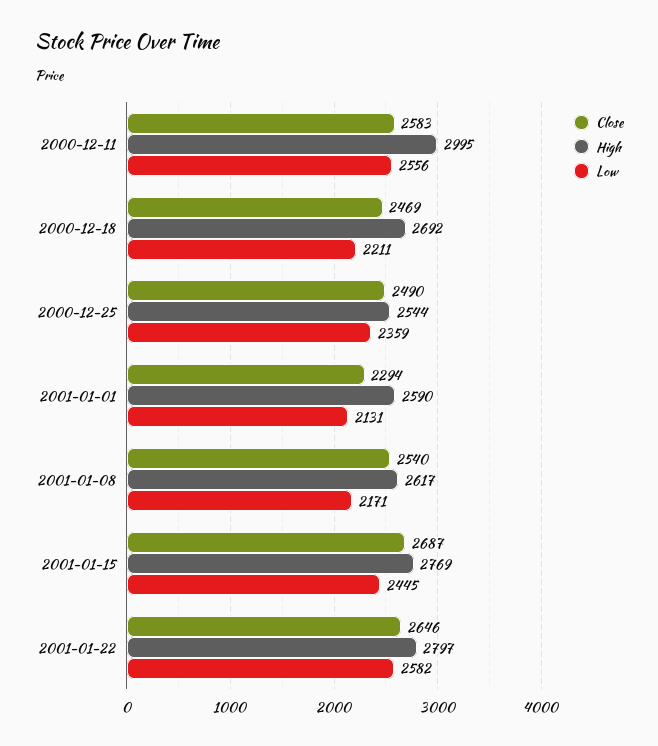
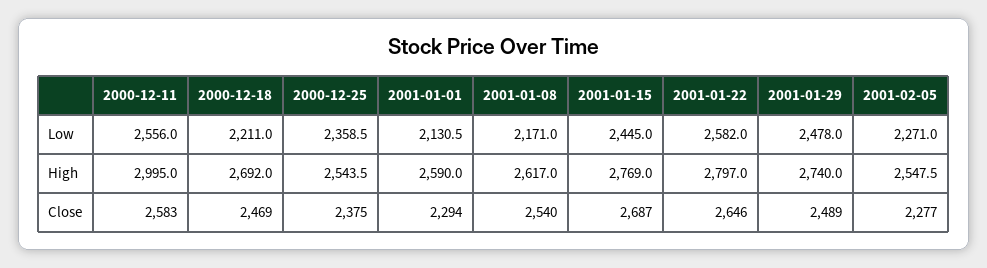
Close, 2000-12-25: 2490 -> 2375
Low, 2001-01-29: none -> 2478
Low, 2001-02-05: none -> 2271
High, 2001-01-29: none -> 2740
High, 2001-02-05: none -> 2547.5
Close, 2001-01-29: none -> 2489
Close, 2001-02-05: none -> 2277

